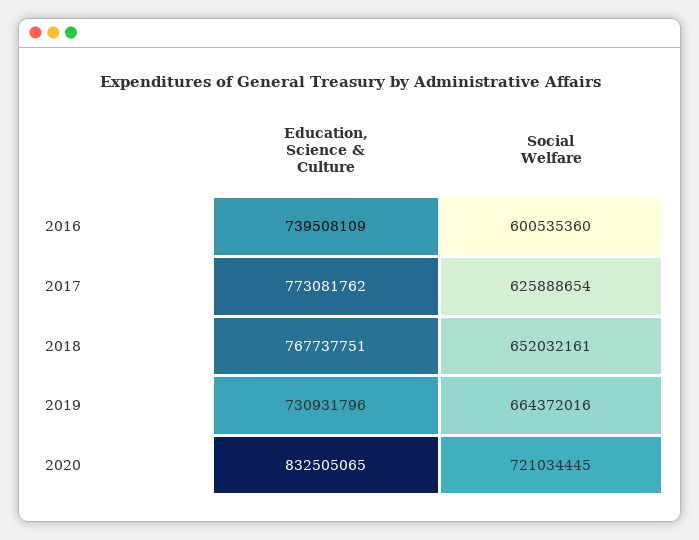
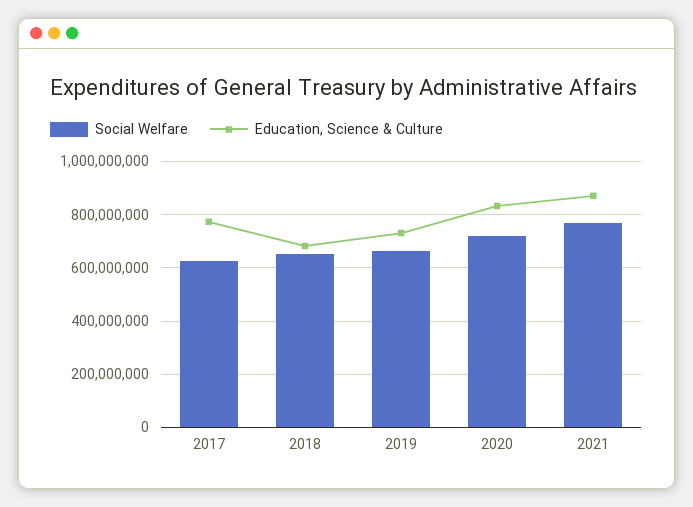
Education, Science & Culture, 2016: 739508109 -> none
Social Welfare, 2016: 600535360 -> none
Education, Science & Culture, 2018: 767737751 -> 675000000
Social Welfare, 2021: none -> 775000000
Education, Science & Culture, 2021: none -> 875000000

